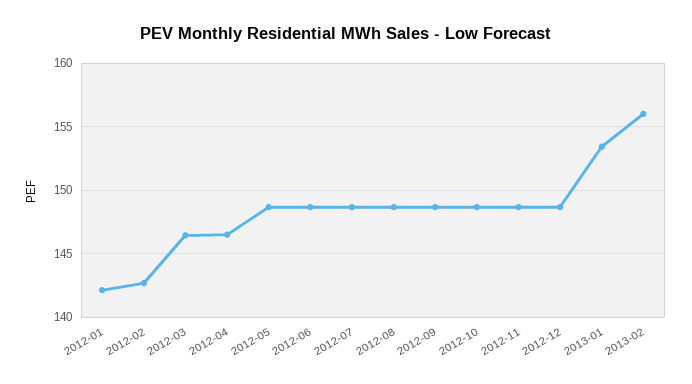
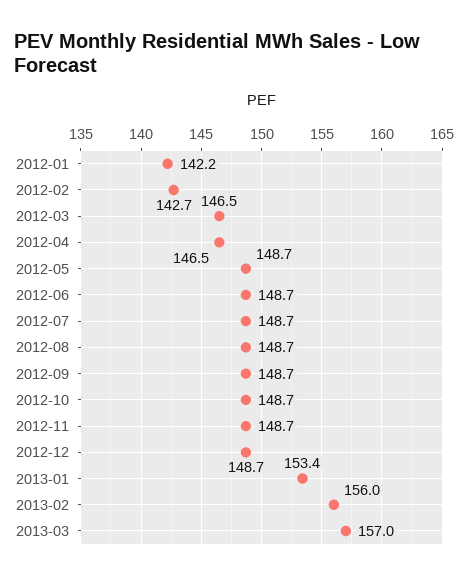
2013-03: none -> 157

